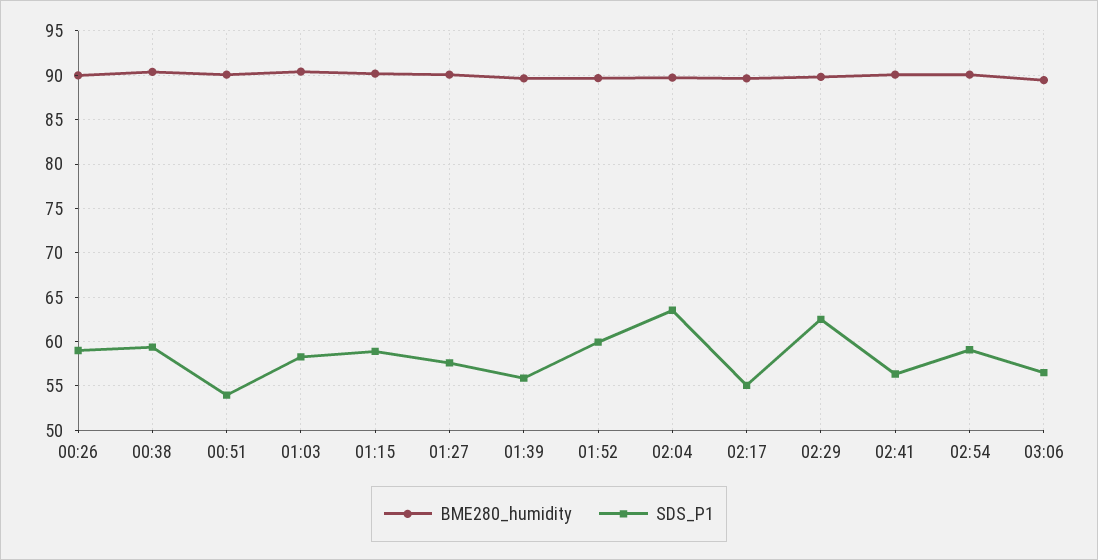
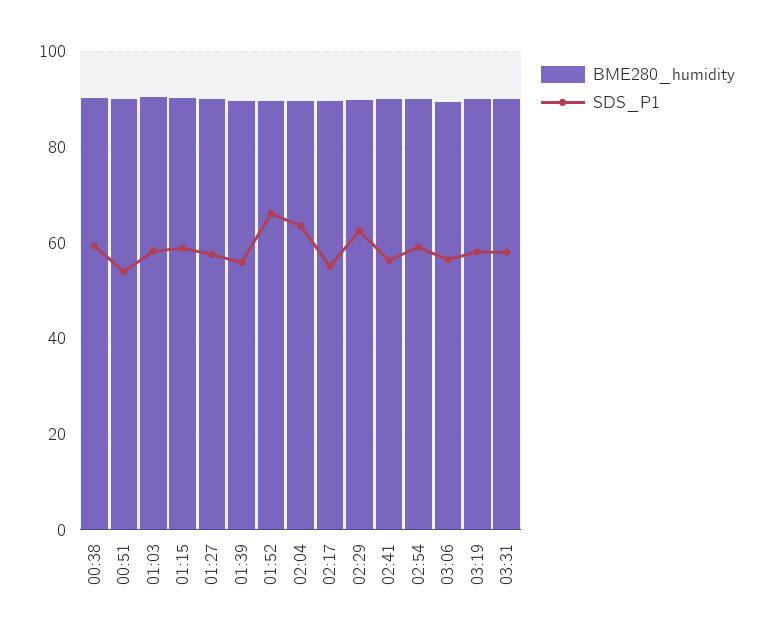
BME280_humidity, 00:26: 90 -> none
SDS_P1, 00:26: 59 -> none
SDS_P1, 01:52: 60 -> 66
BME280_humidity, 03:19: none -> 90
SDS_P1, 03:19: none -> 58
BME280_humidity, 03:31: none -> 90
SDS_P1, 03:31: none -> 58

